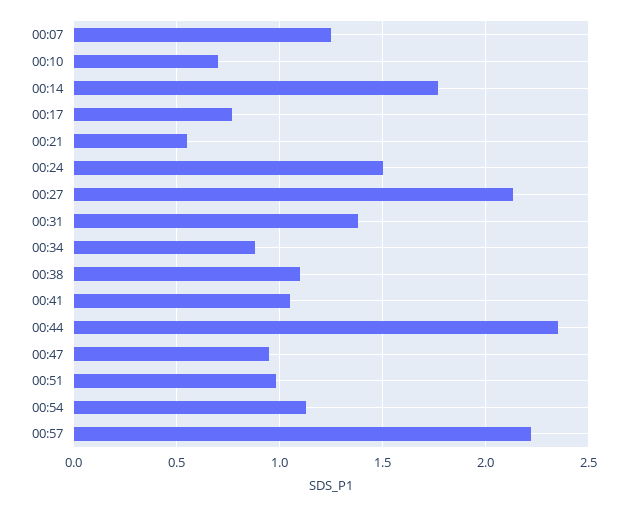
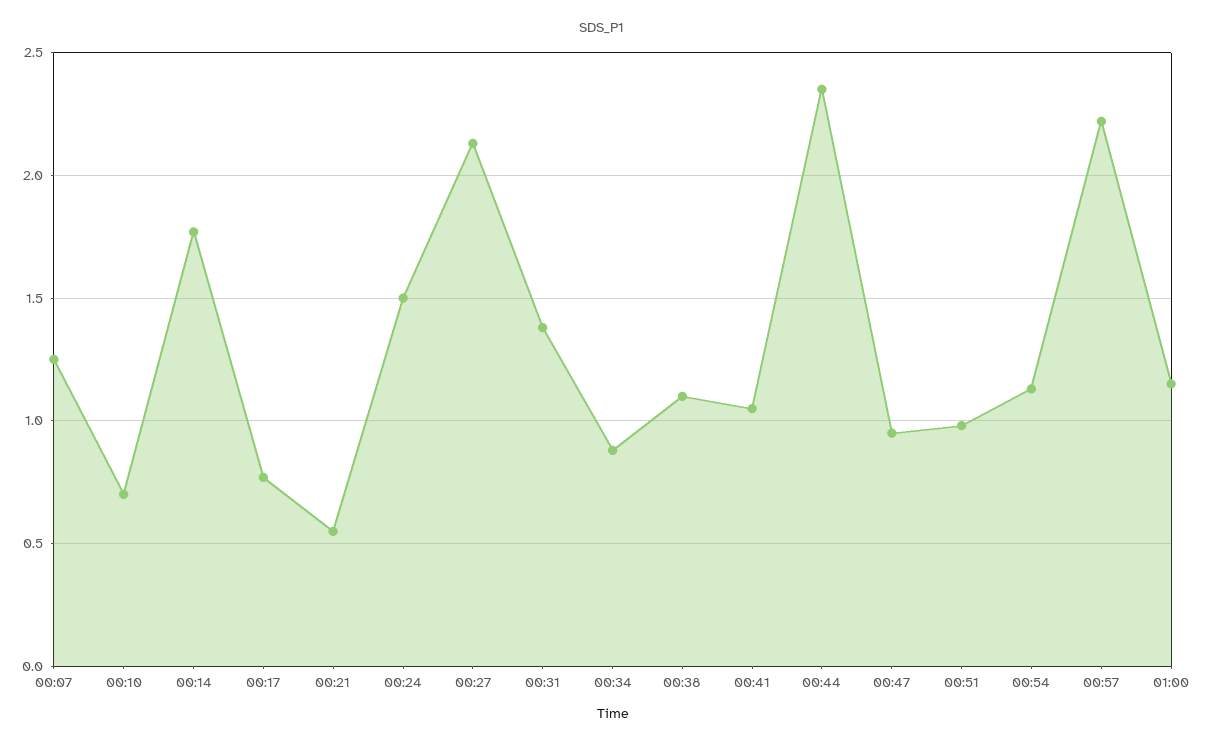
01:00: none -> 1.15

